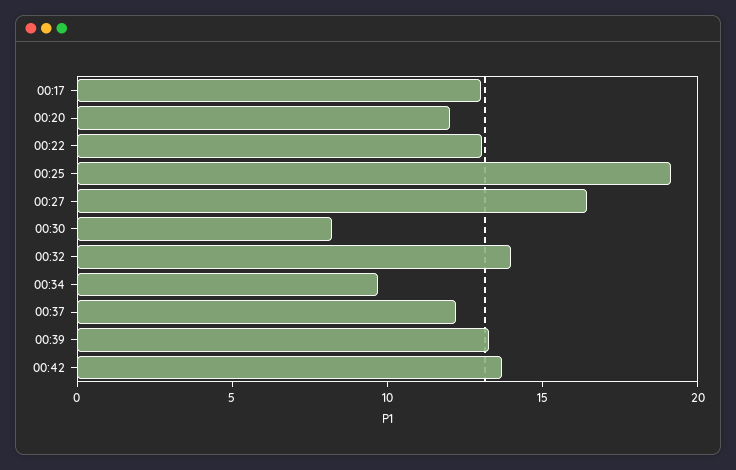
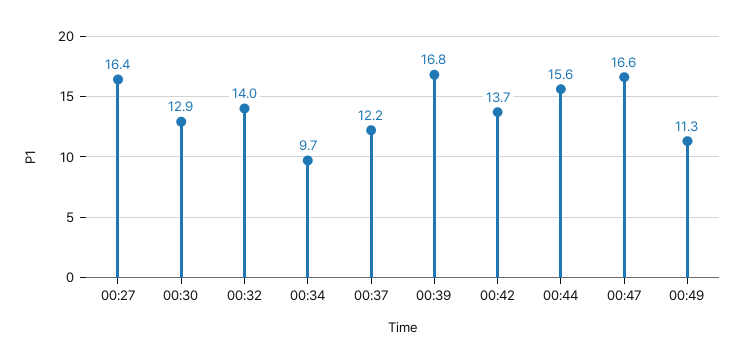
00:17: 13 -> none
00:20: 12 -> none
00:22: 13 -> none
00:25: 19 -> none
00:30: 8 -> 12.9
00:39: 13 -> 16.8
00:44: none -> 15.6
00:47: none -> 16.6
00:49: none -> 11.3

